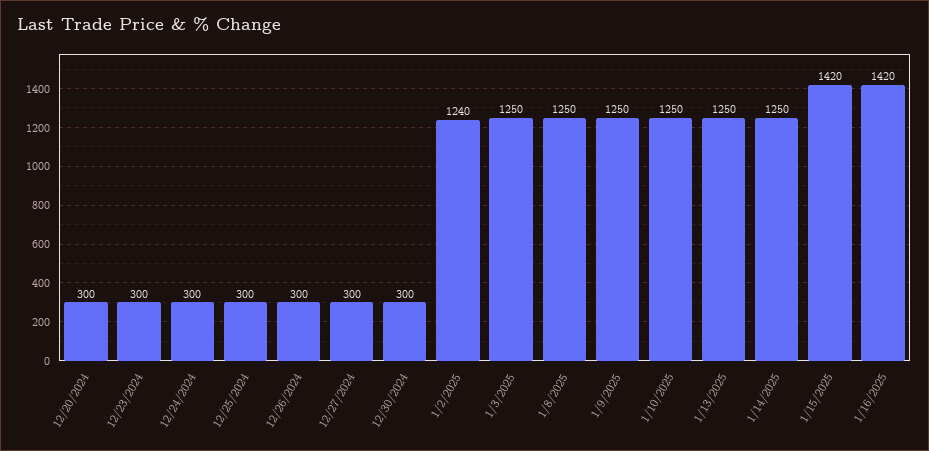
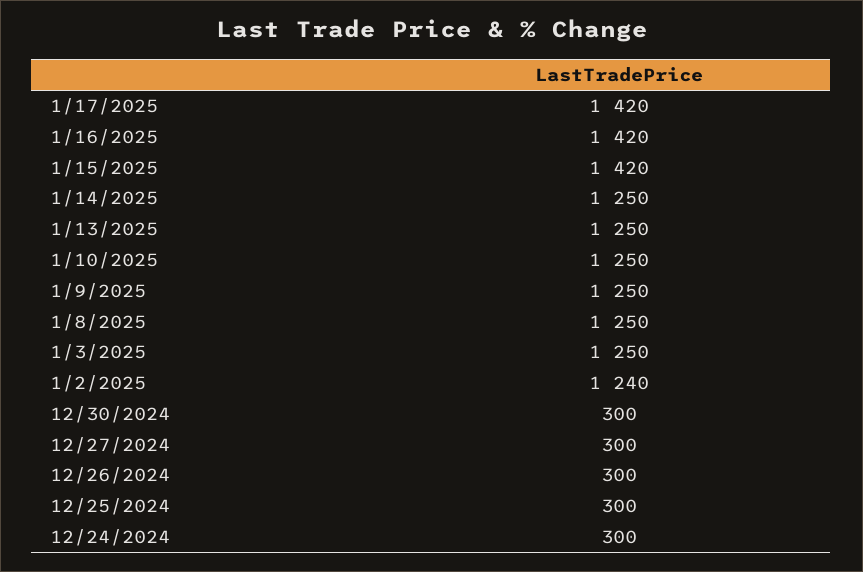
12/20/2024: 300 -> none
12/23/2024: 300 -> none
1/17/2025: none -> 1420

